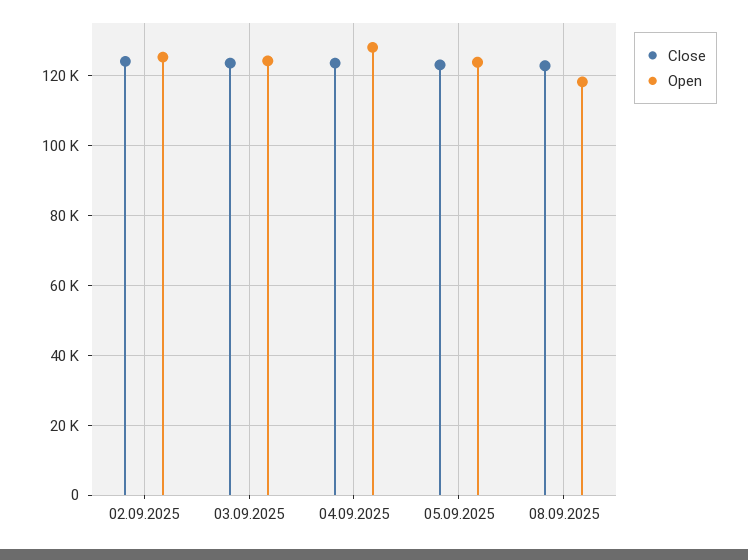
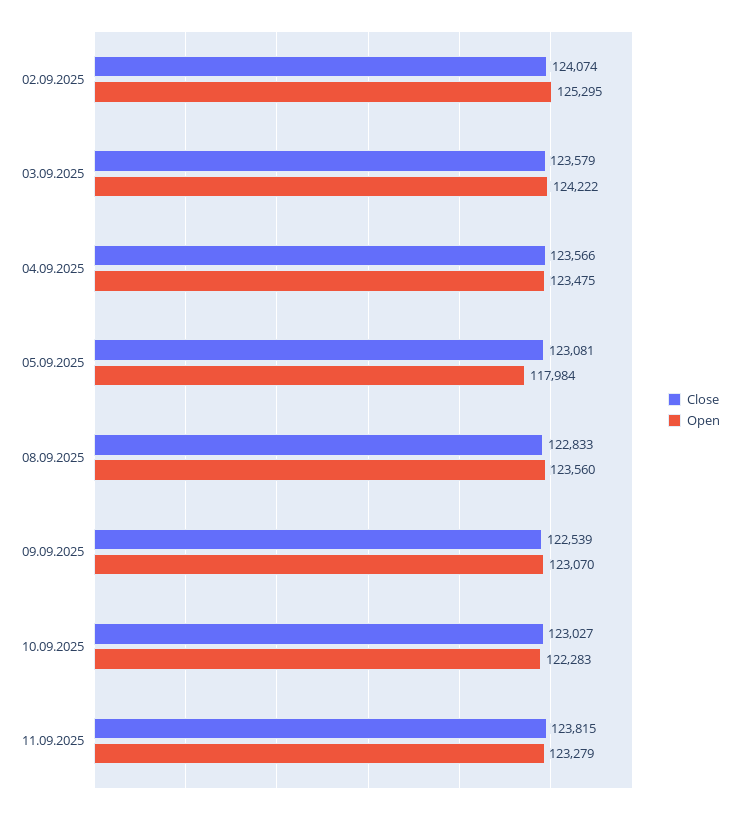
Open, 04.09.2025: 128000 -> 123475
Open, 05.09.2025: 124000 -> 117984
Open, 08.09.2025: 118000 -> 123560
Close, 09.09.2025: none -> 122539
Open, 09.09.2025: none -> 123070
Close, 10.09.2025: none -> 123027
Open, 10.09.2025: none -> 122283
Close, 11.09.2025: none -> 123815
Open, 11.09.2025: none -> 123279

